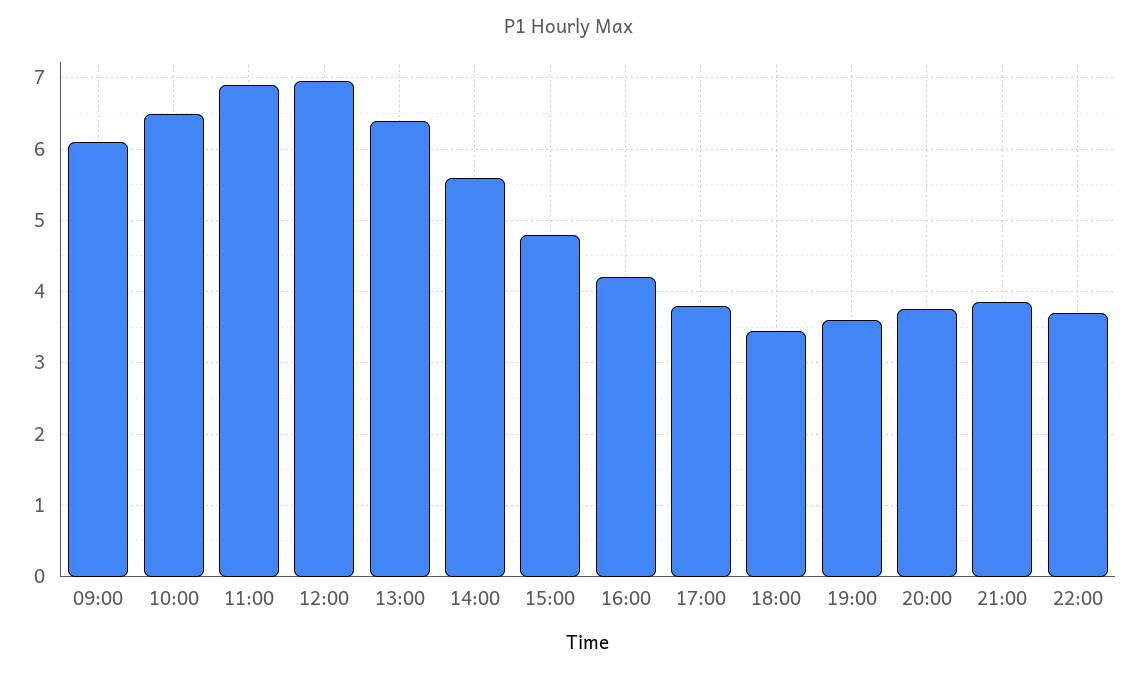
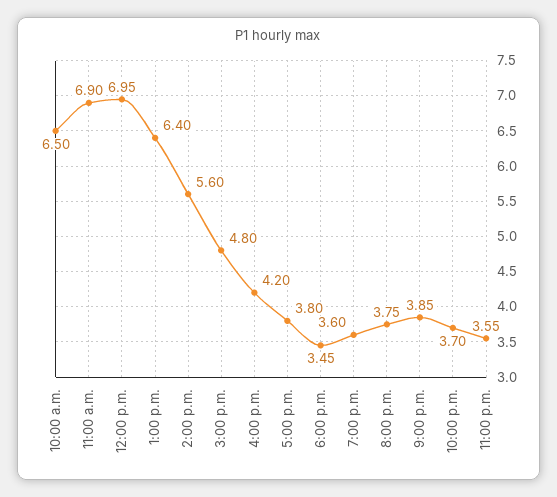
09:00: 6.1 -> none
11:00 p.m.: none -> 3.55

